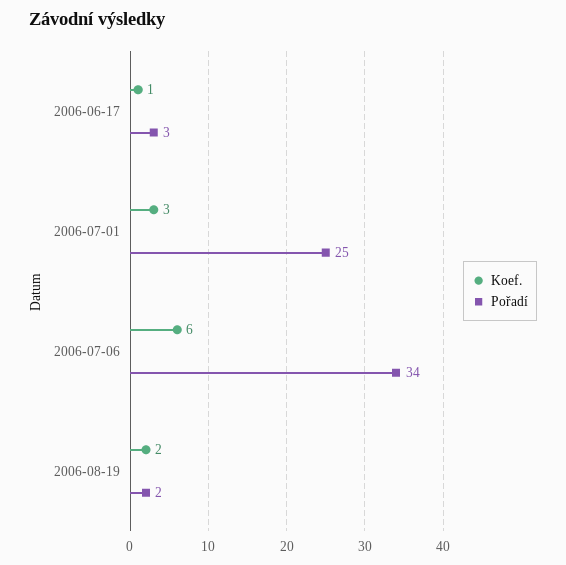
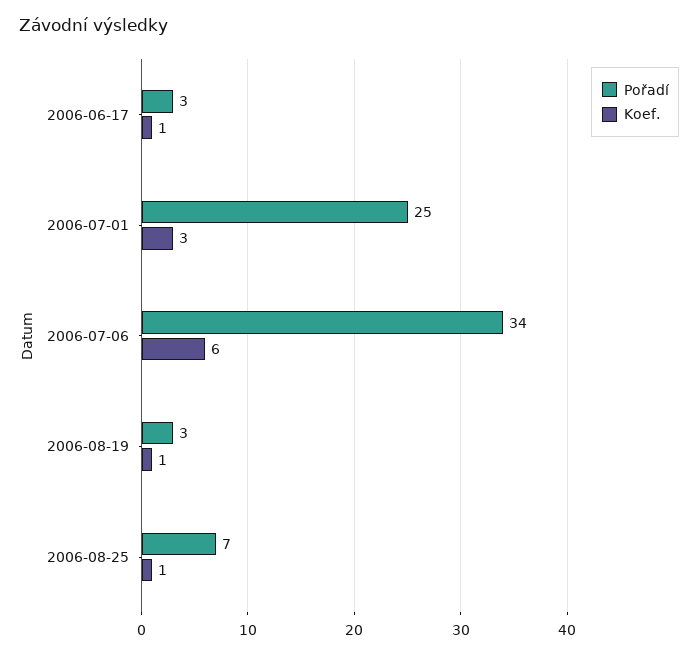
Koef., 2006-08-19: 2 -> 1
Pořadí, 2006-08-19: 2 -> 3
Pořadí, 2006-08-25: none -> 7
Koef., 2006-08-25: none -> 1

